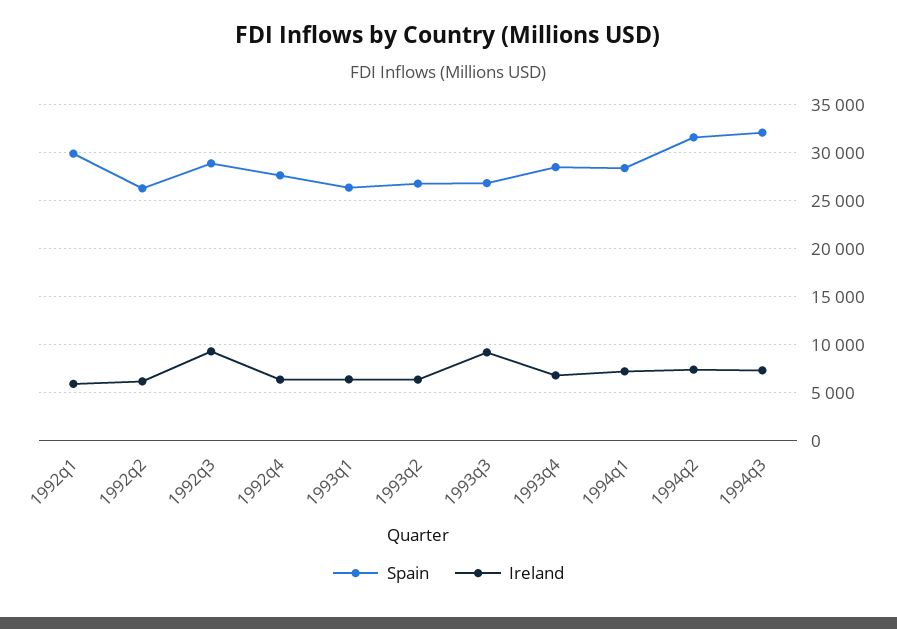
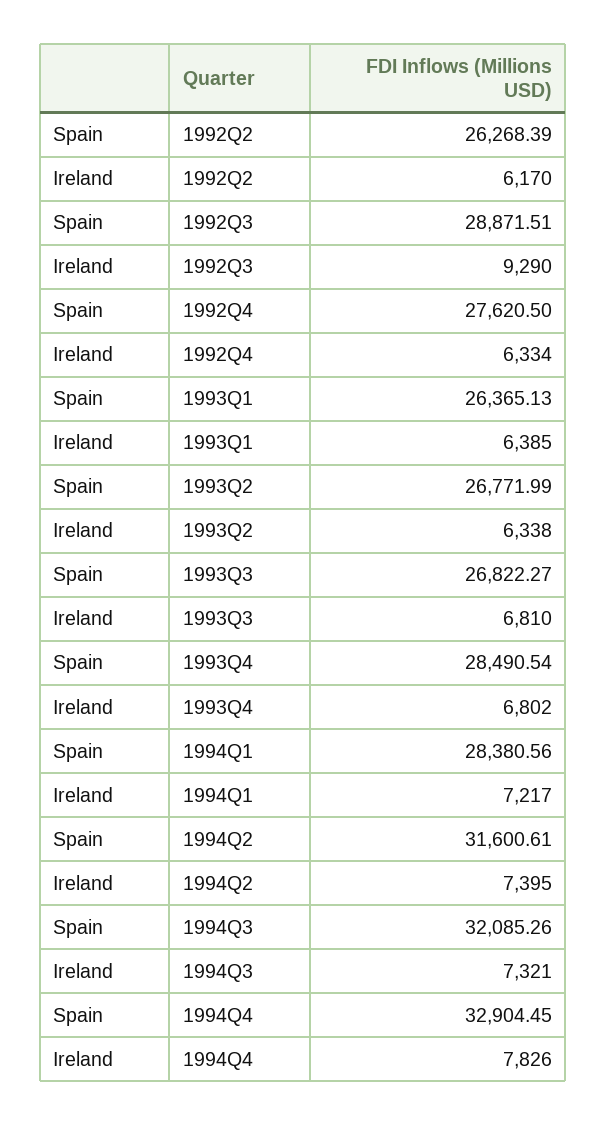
Spain, 1992q1: 30000 -> none
Ireland, 1992q1: 6000 -> none
Ireland, 1993q3: 9000 -> 6810
Spain, 1994Q4: none -> 32904.45
Ireland, 1994Q4: none -> 7826

